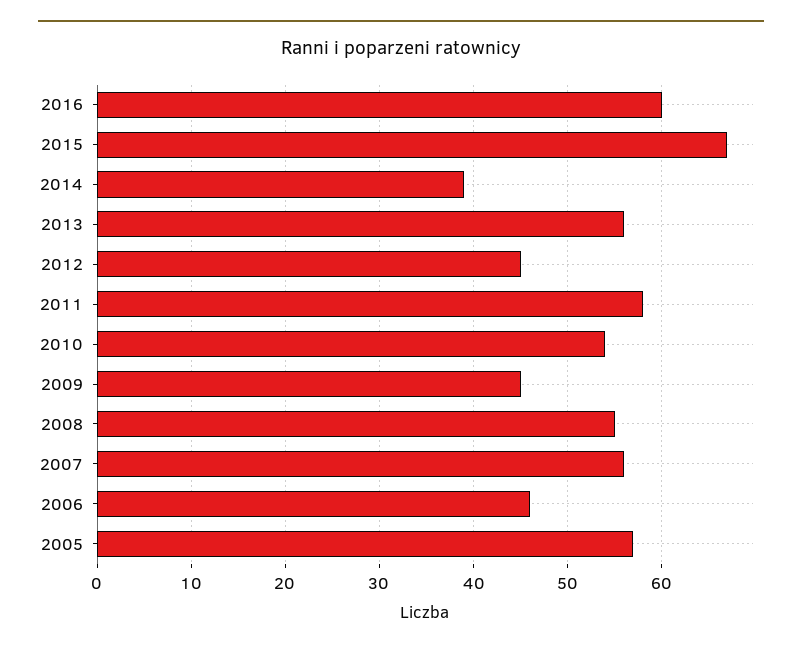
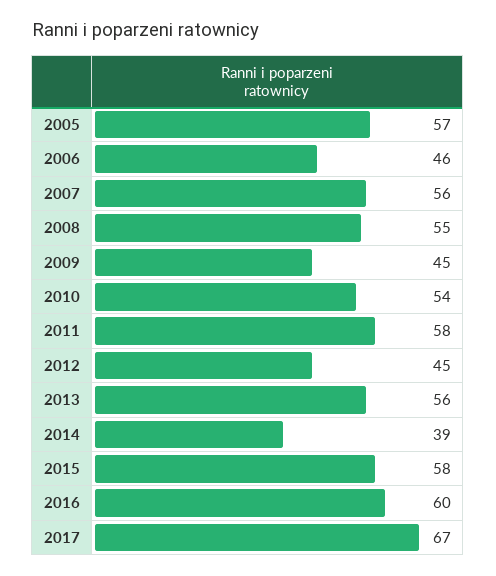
2015: 67 -> 58
2017: none -> 67

